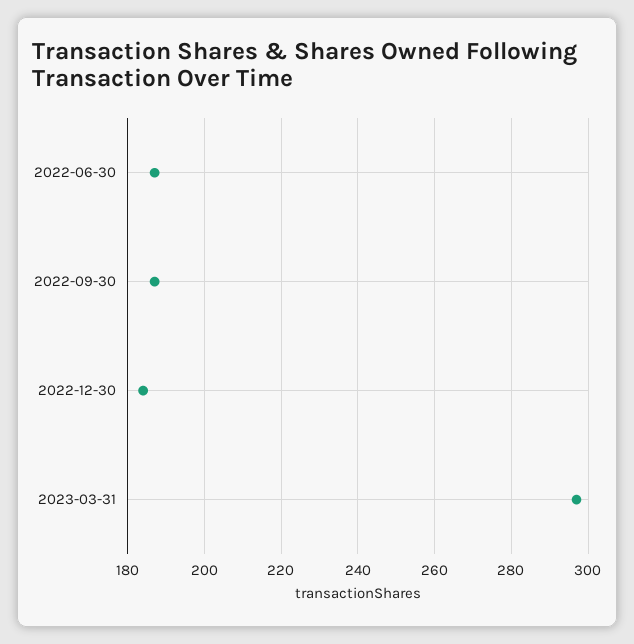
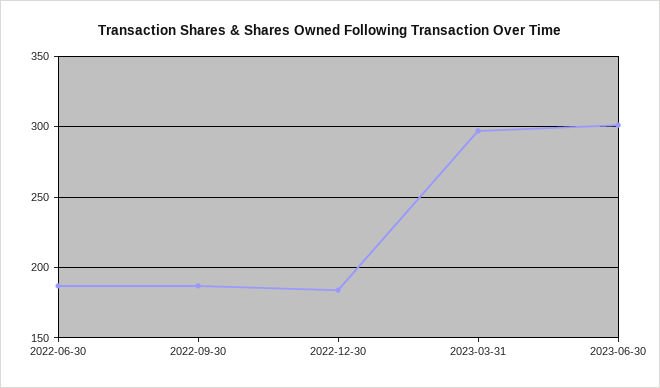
2023-06-30: none -> 300

